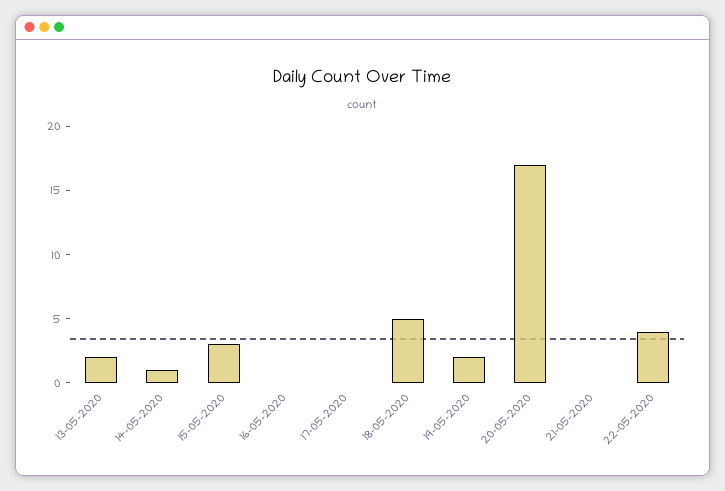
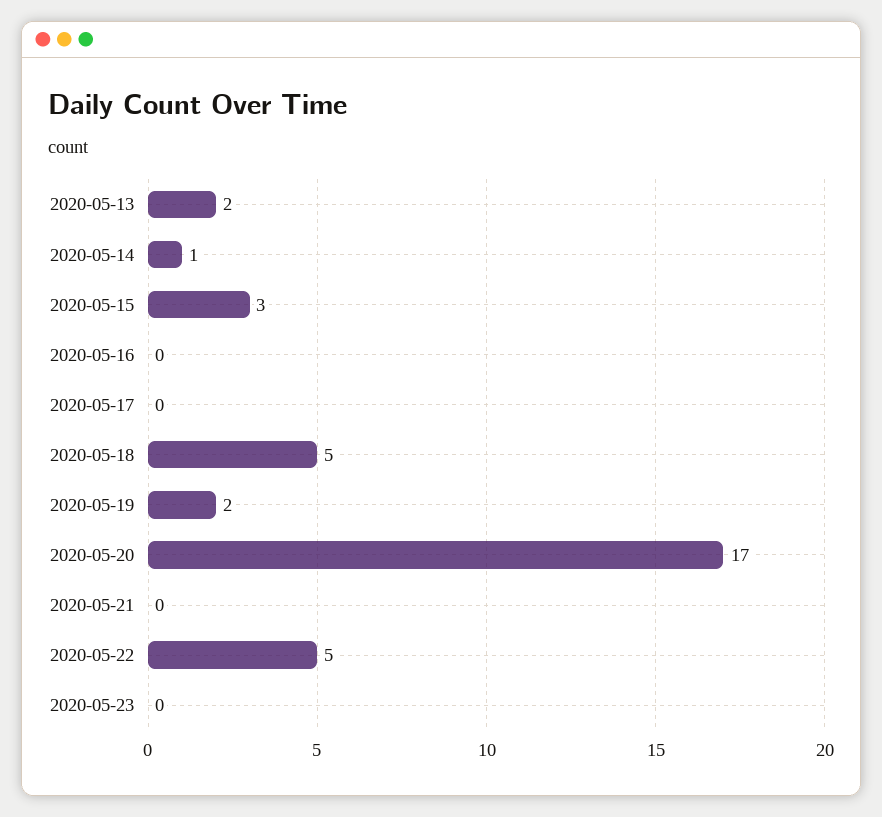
22-05-2020: 4 -> 5
2020-05-23: none -> 0

